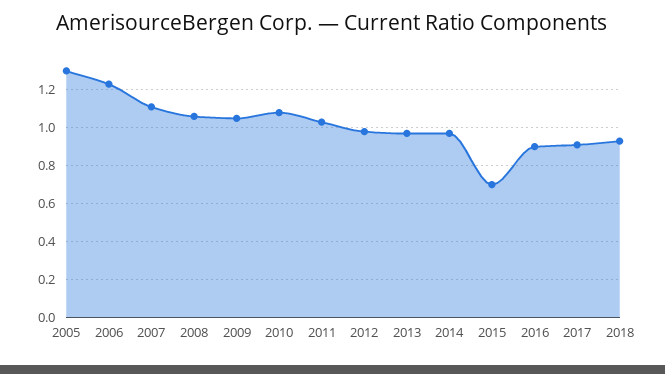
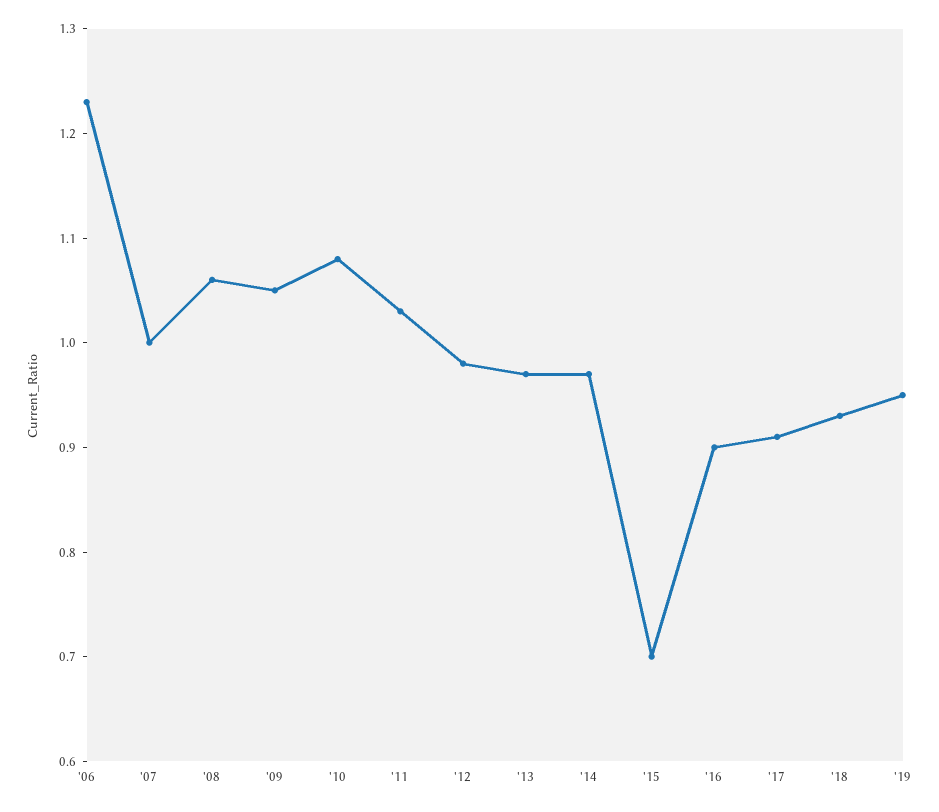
2005: 1.3 -> none
2007: 1.1 -> 1
'19: none -> 0.95

